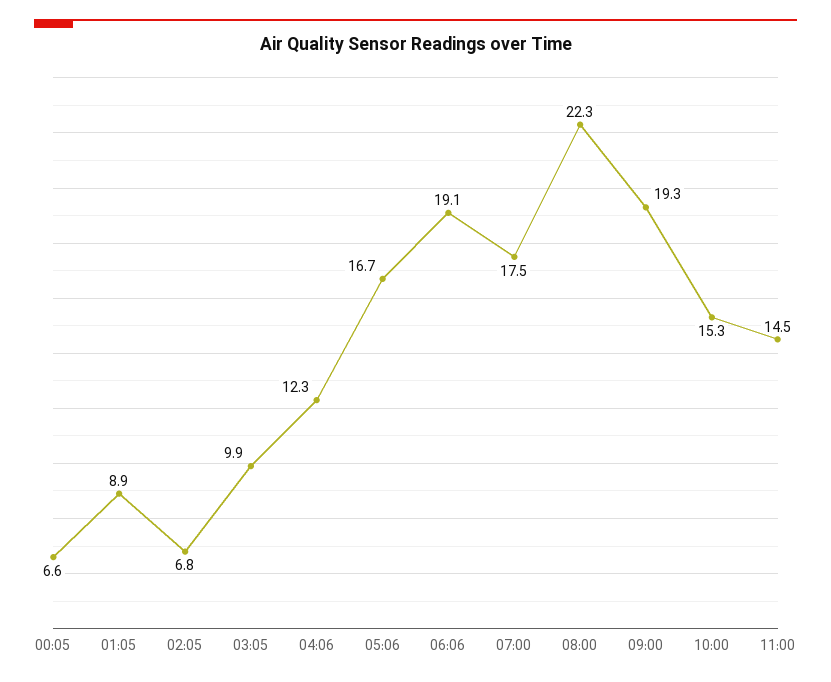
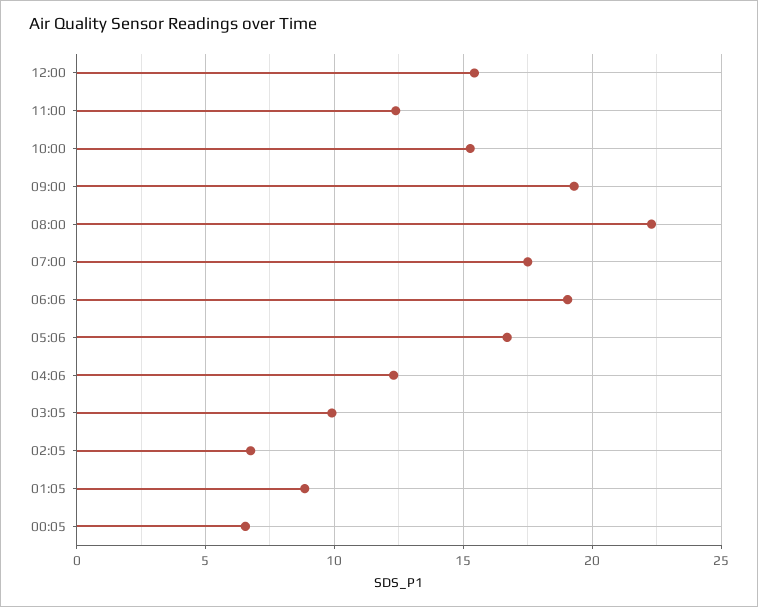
11:00: 14.5 -> 12.5
12:00: none -> 15.5

